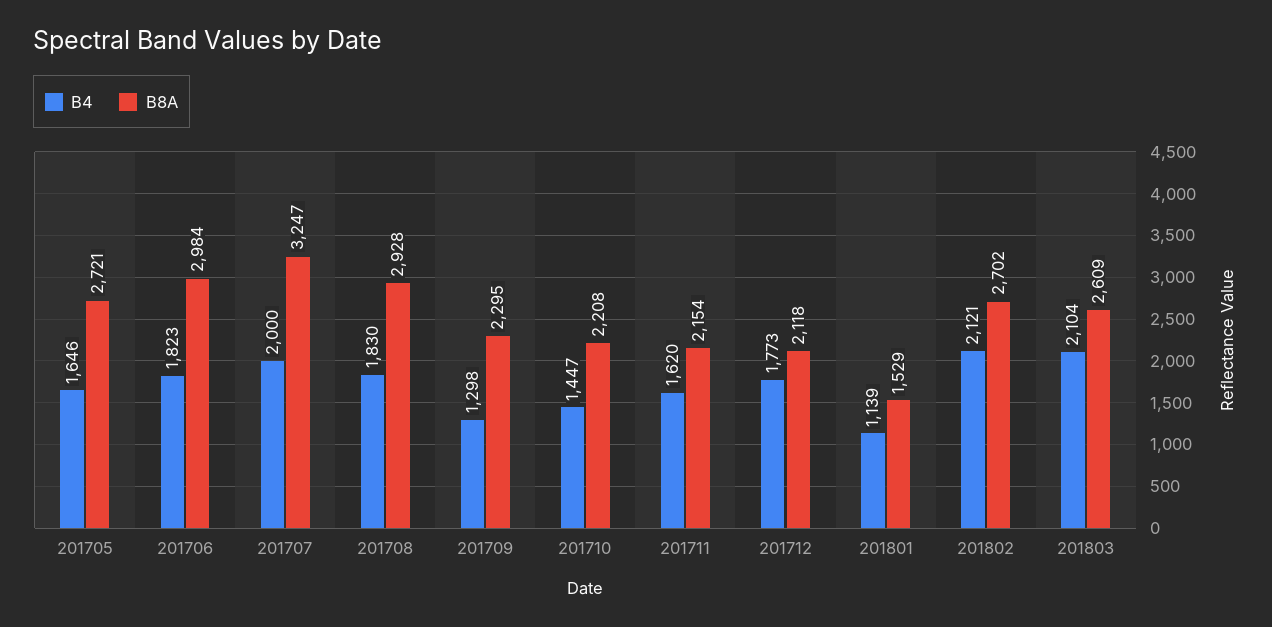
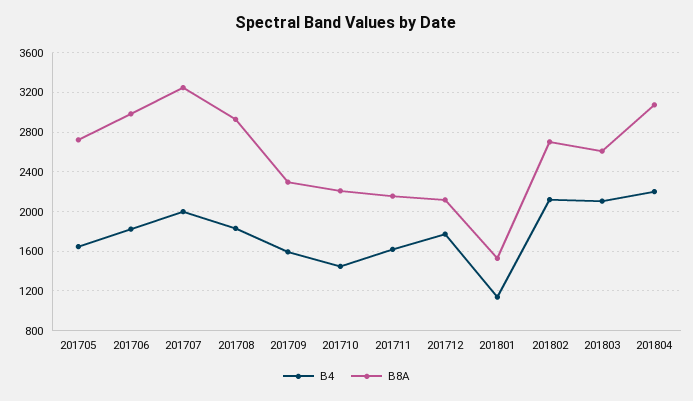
B4, 201709: 1298 -> 1600
B4, 201804: none -> 2200
B8A, 201804: none -> 3100

